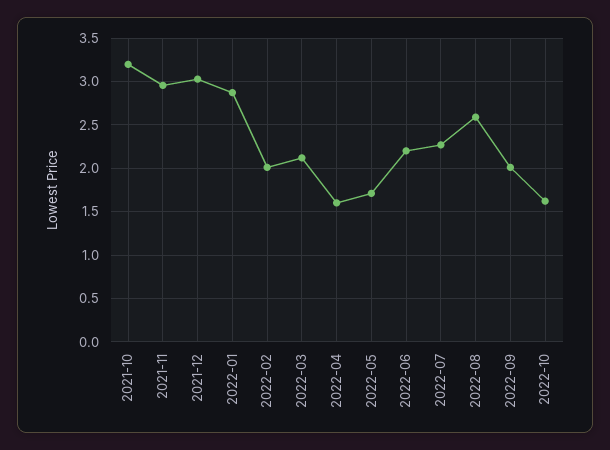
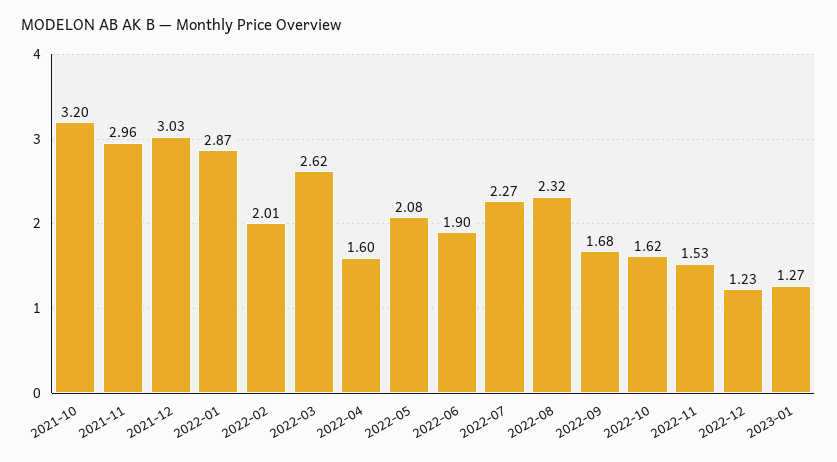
2022-03: 2.1 -> 2.62
2022-05: 1.7 -> 2.08
2022-06: 2.2 -> 1.9
2022-08: 2.6 -> 2.32
2022-09: 2 -> 1.68
2022-11: none -> 1.53
2022-12: none -> 1.23
2023-01: none -> 1.27

